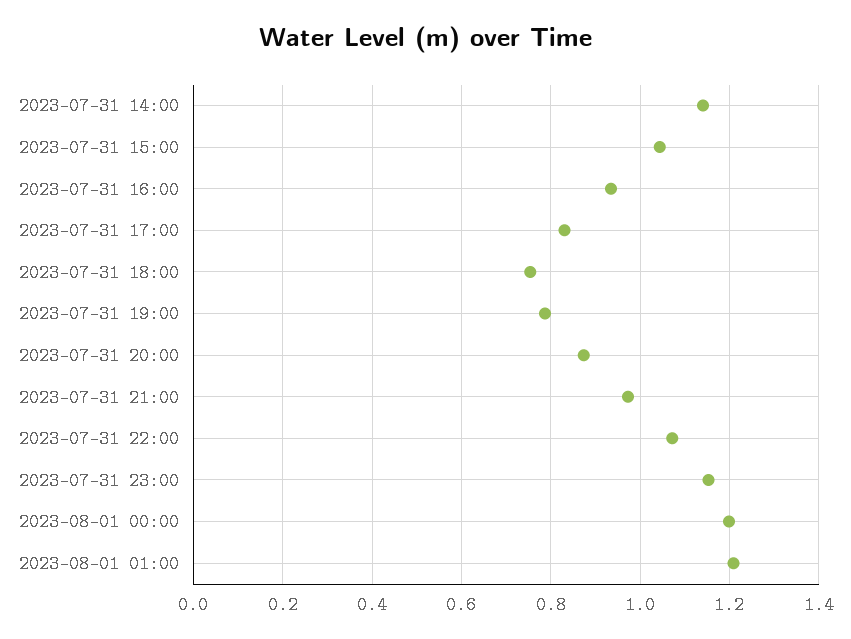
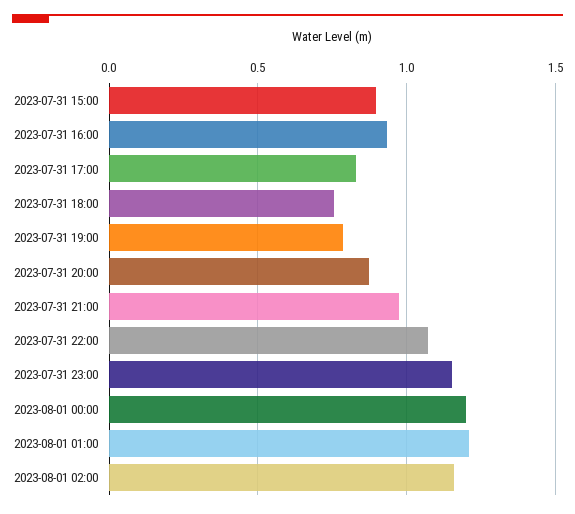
2023-07-31 14:00: 1.14 -> none
2023-07-31 15:00: 1.04 -> 0.9
2023-08-01 02:00: none -> 1.15

